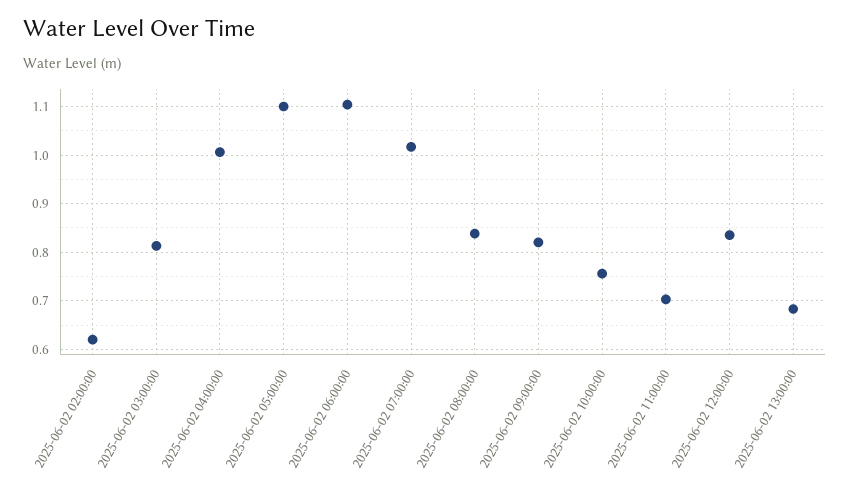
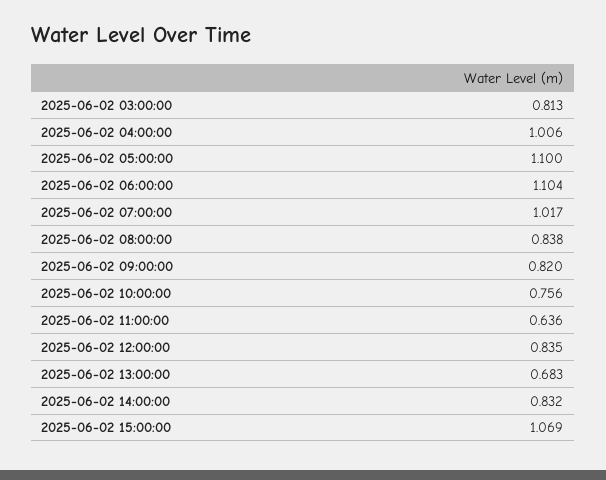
2025-06-02 02:00:00: 0.62 -> none
2025-06-02 11:00:00: 0.7 -> 0.636
2025-06-02 14:00:00: none -> 0.832
2025-06-02 15:00:00: none -> 1.069

